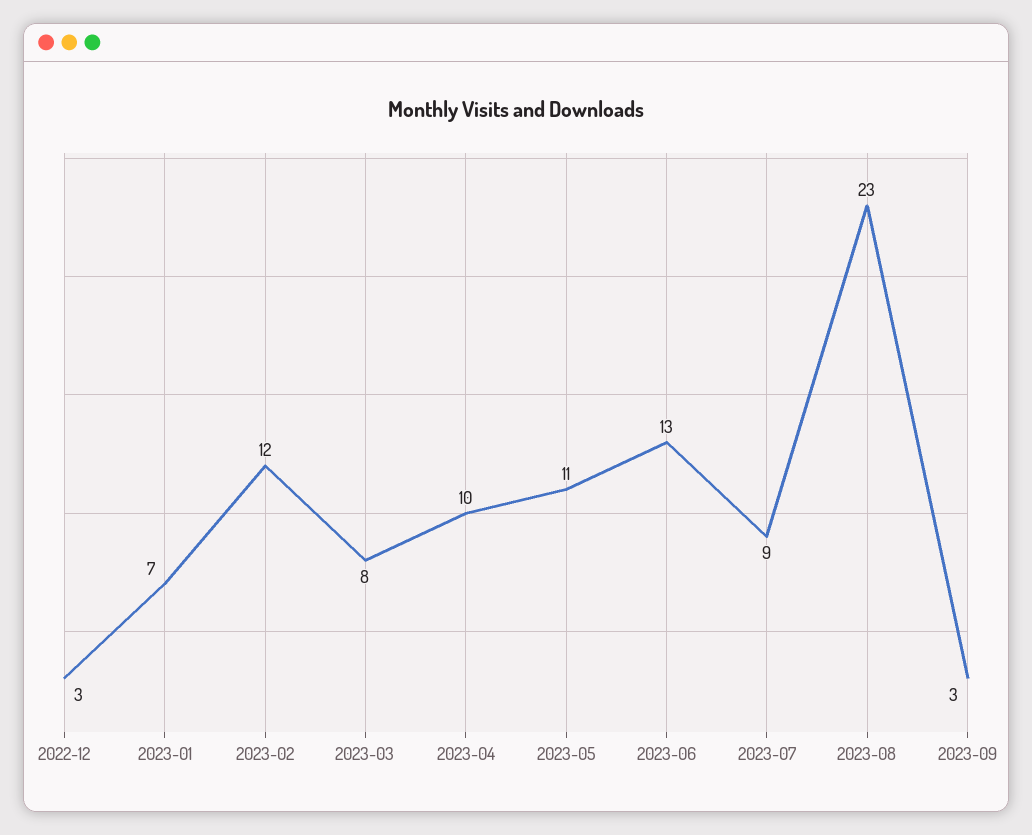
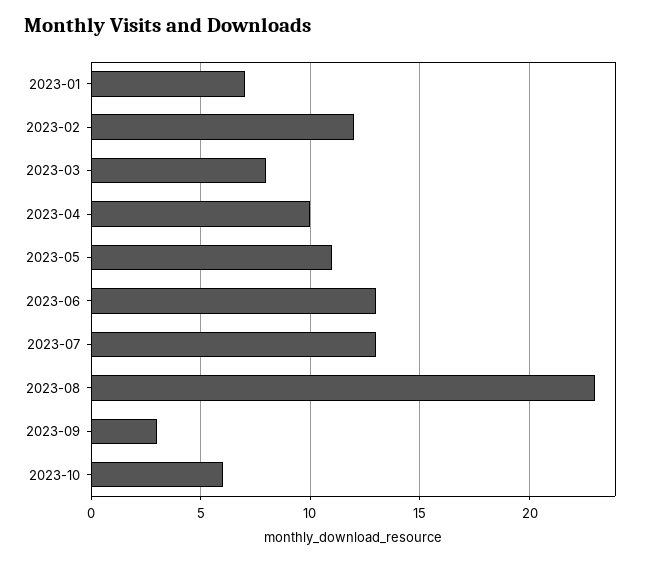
2022-12: 3 -> none
2023-07: 9 -> 13
2023-10: none -> 6

